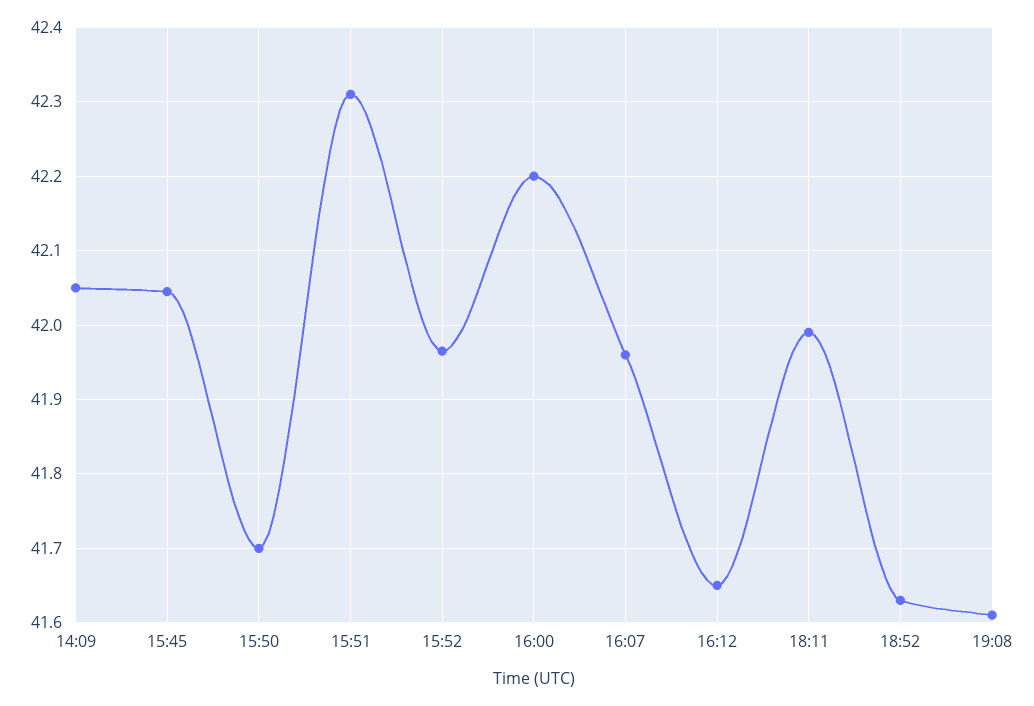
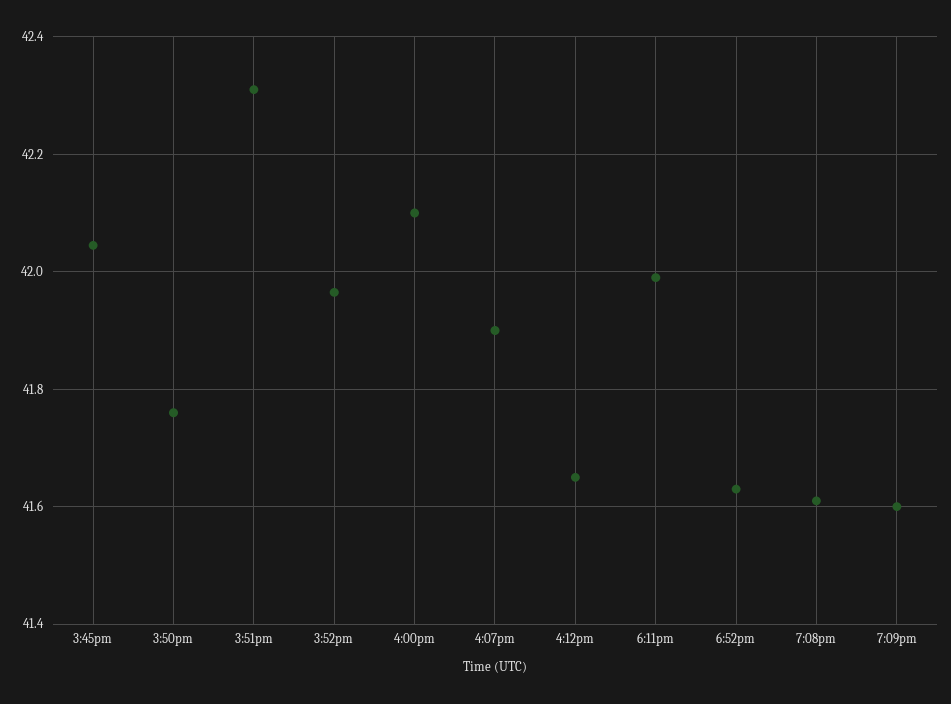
14:09: 42.05 -> none
15:50: 41.7 -> 41.76
16:00: 42.2 -> 42.1
16:07: 41.96 -> 41.9
7:09pm: none -> 41.6

